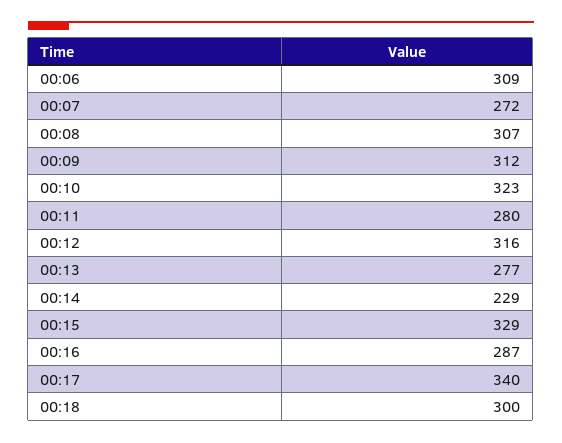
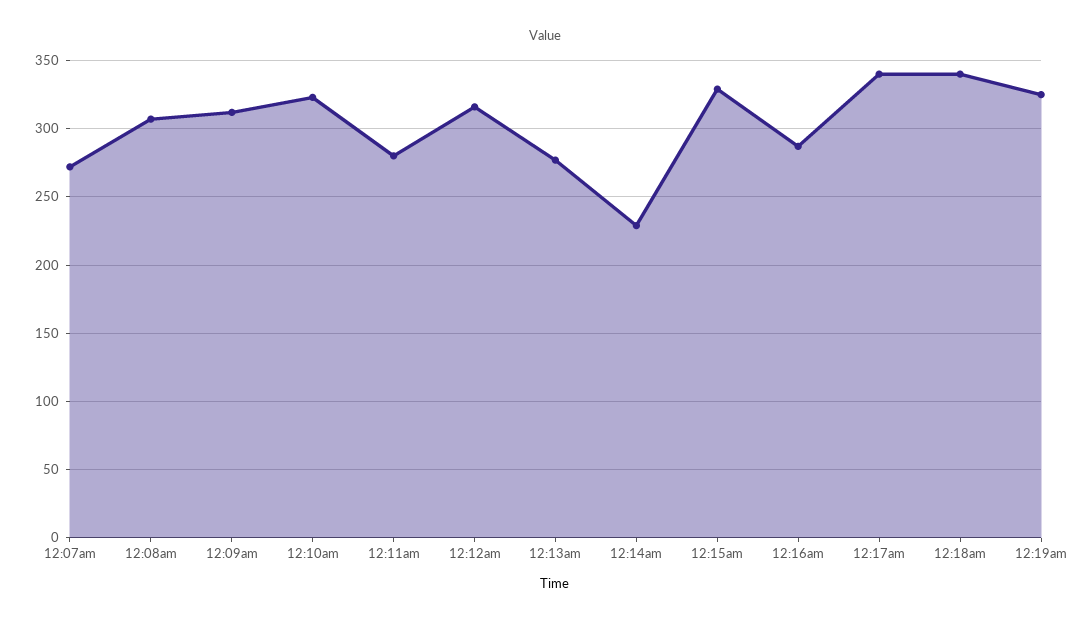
00:06: 309 -> none
00:18: 300 -> 340
12:19am: none -> 325

